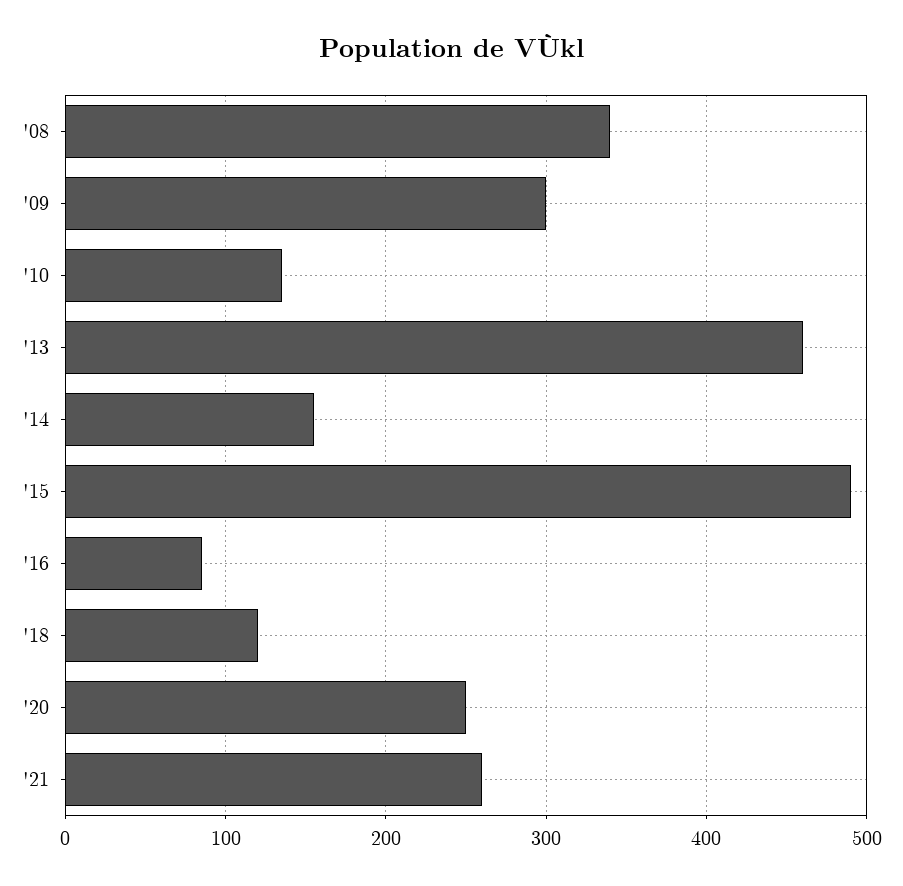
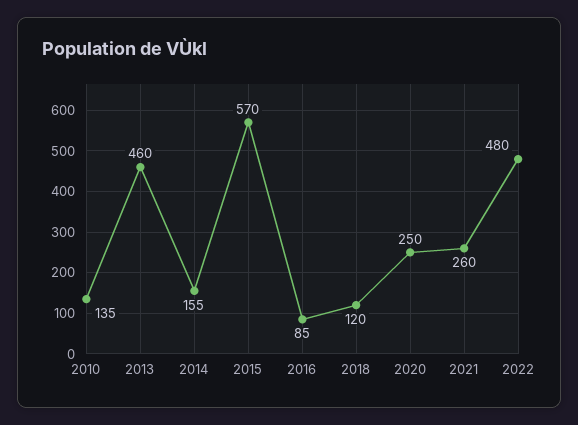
'08: 340 -> none
'09: 300 -> none
'15: 490 -> 570
2022: none -> 480

